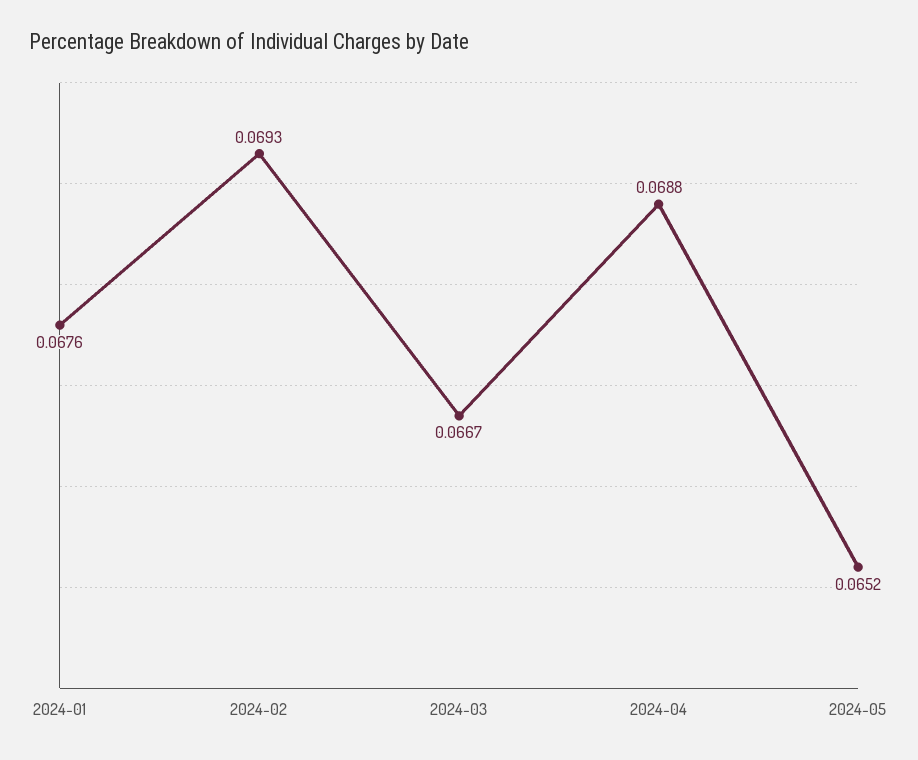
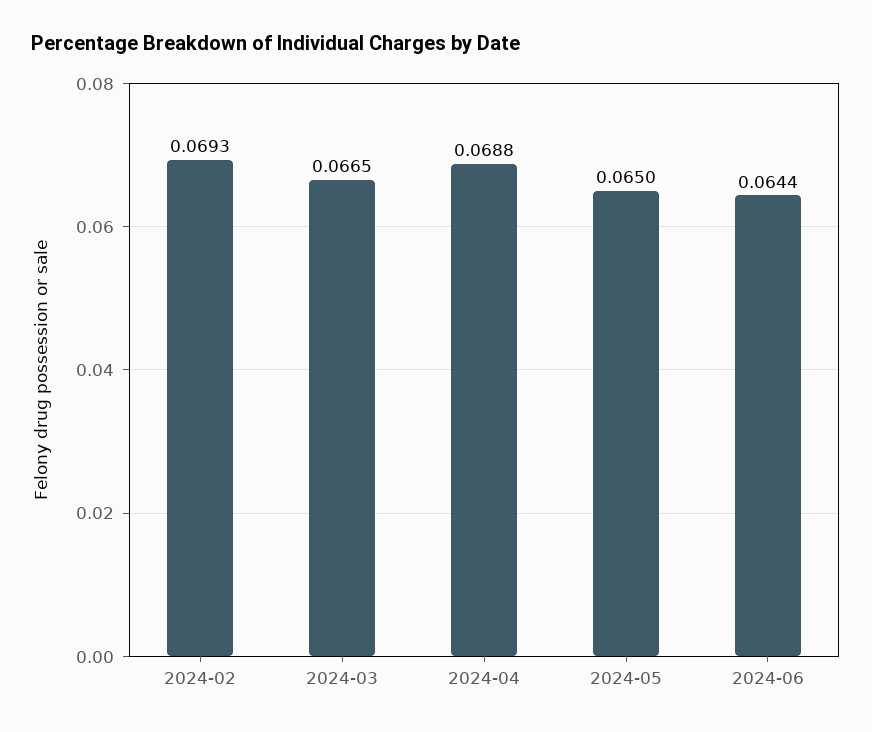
2024-01: 0.0676 -> none
2024-03: 0.0667 -> 0.0665
2024-05: 0.0652 -> 0.065
2024-06: none -> 0.0644

